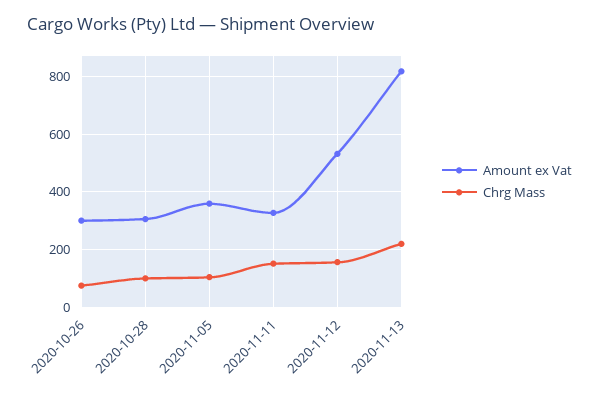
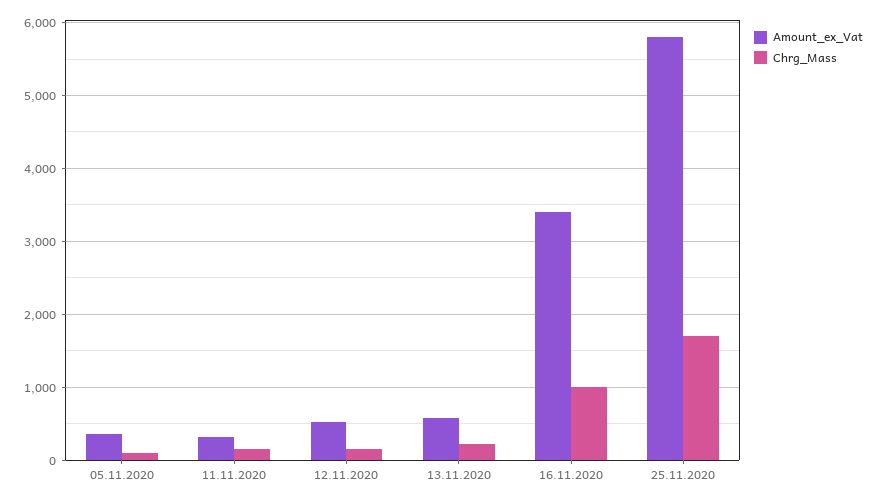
Amount ex Vat, 2020-10-26: 300 -> none
Chrg Mass, 2020-10-26: 75 -> none
Amount ex Vat, 2020-10-28: 300 -> none
Chrg Mass, 2020-10-28: 100 -> none
Amount ex Vat, 2020-11-13: 825 -> 600
Amount ex Vat, 16.11.2020: none -> 3400
Chrg Mass, 16.11.2020: none -> 1000
Amount ex Vat, 25.11.2020: none -> 5800
Chrg Mass, 25.11.2020: none -> 1700

